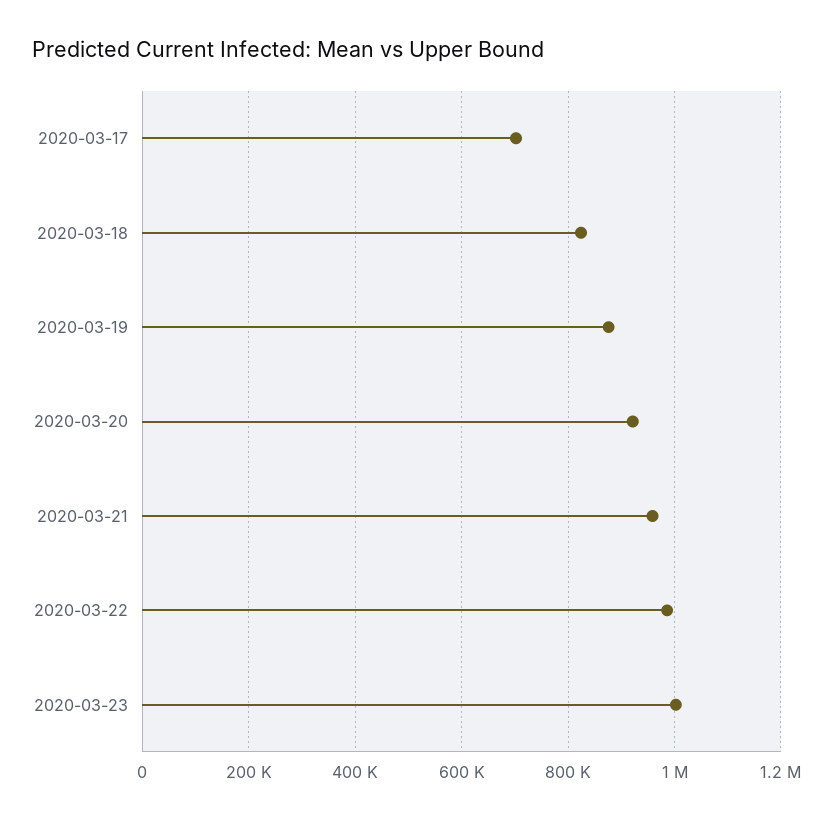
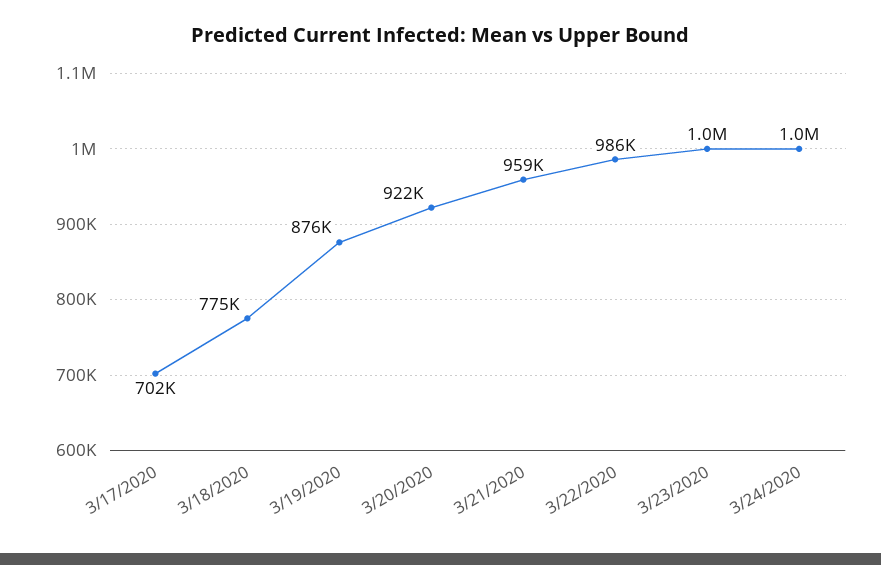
2020-03-18: 820000 -> 775000
3/24/2020: none -> 1000000

